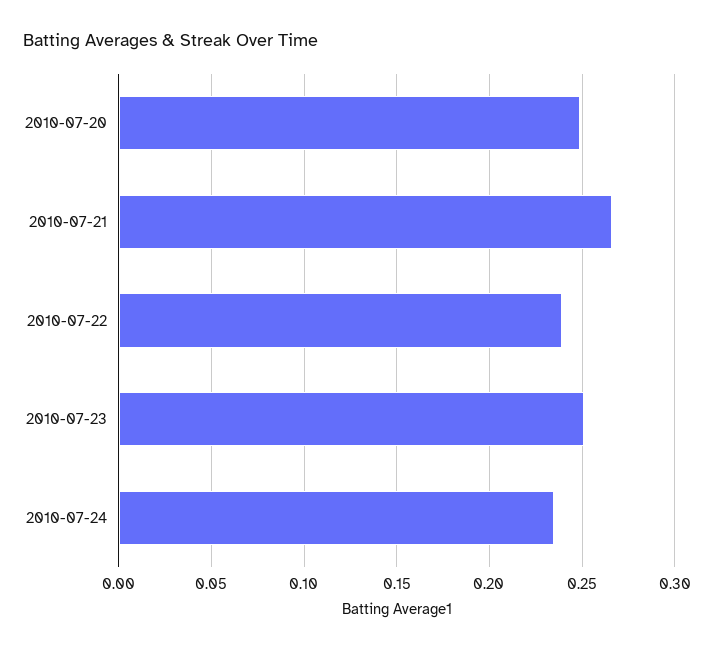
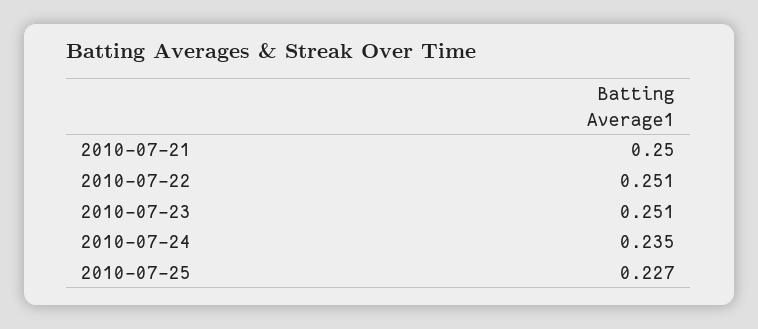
2010-07-20: 0.25 -> none
2010-07-21: 0.265 -> 0.25
2010-07-22: 0.24 -> 0.251
2010-07-25: none -> 0.227

